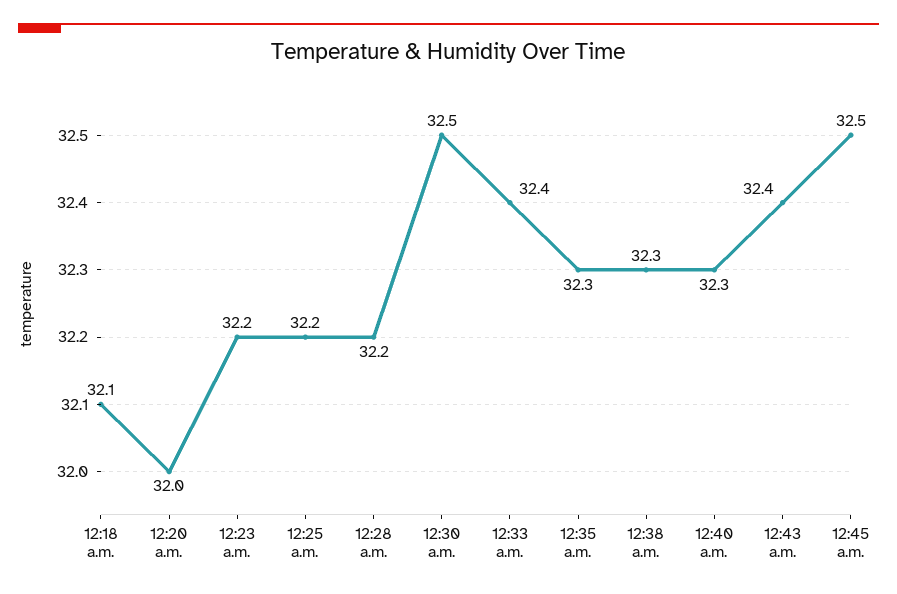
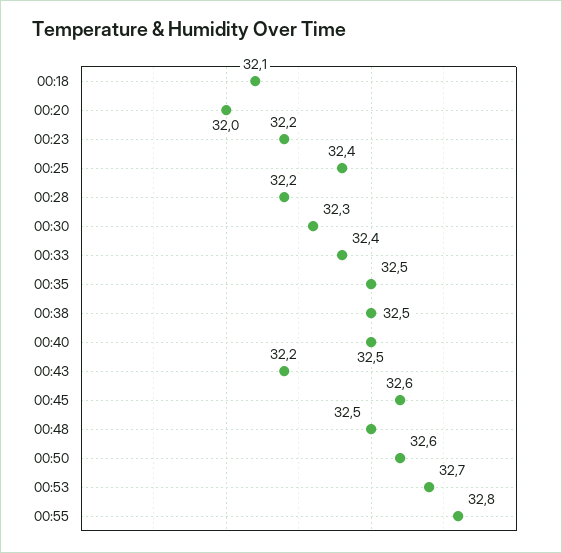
12:25 a.m.: 32.2 -> 32.4
12:30 a.m.: 32.5 -> 32.3
12:35 a.m.: 32.3 -> 32.5
12:38 a.m.: 32.3 -> 32.5
12:40 a.m.: 32.3 -> 32.5
12:43 a.m.: 32.4 -> 32.2
12:45 a.m.: 32.5 -> 32.6
00:48: none -> 32.5
00:50: none -> 32.6
00:53: none -> 32.7
00:55: none -> 32.8

